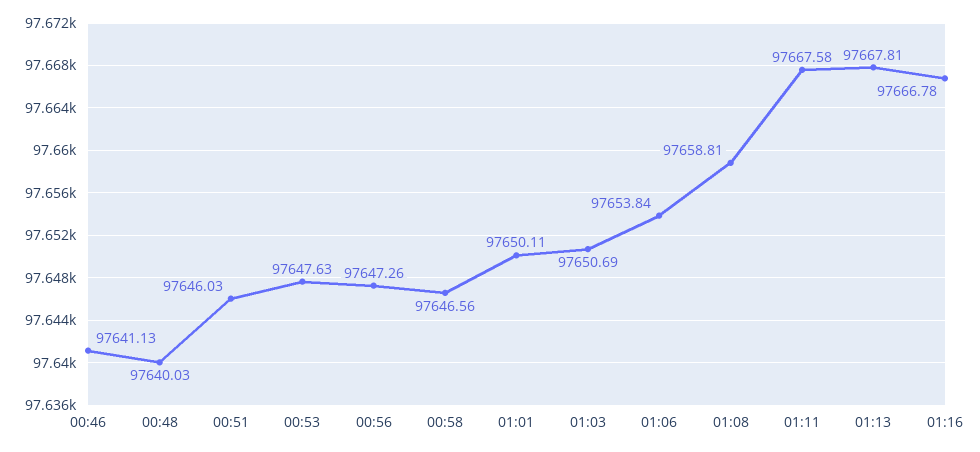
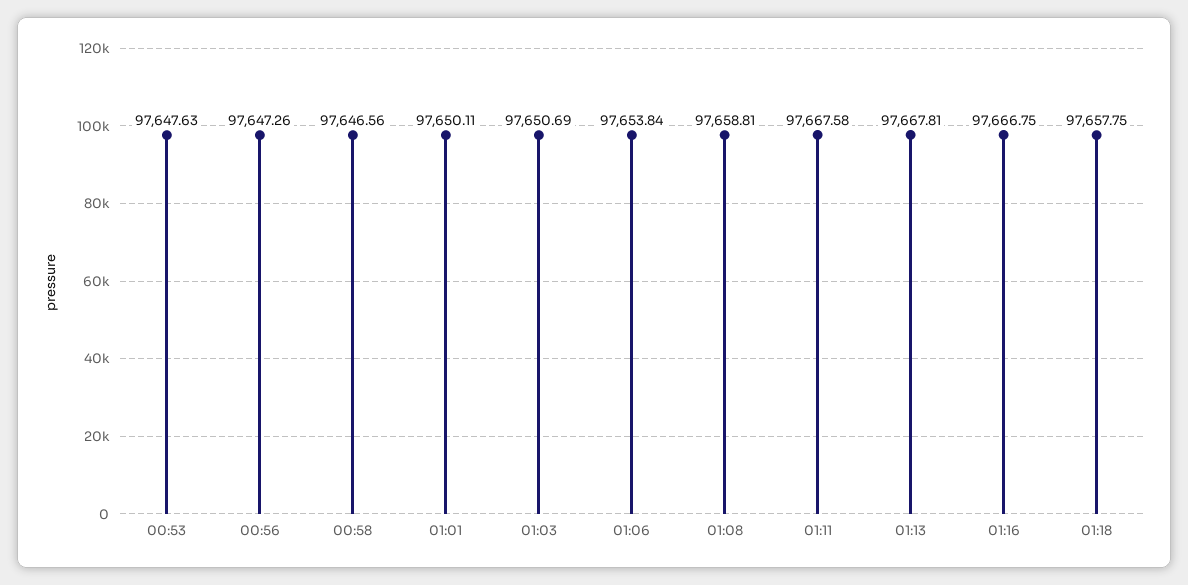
00:46: 97641.13 -> none
00:48: 97640.03 -> none
00:51: 97646.03 -> none
01:16: 97666.78 -> 97666.75
01:18: none -> 97657.75

